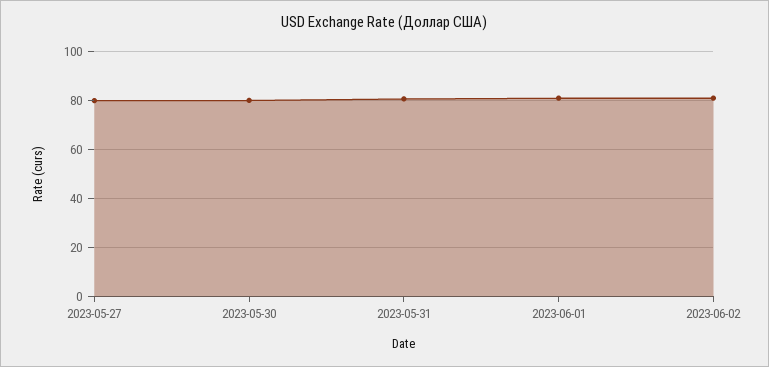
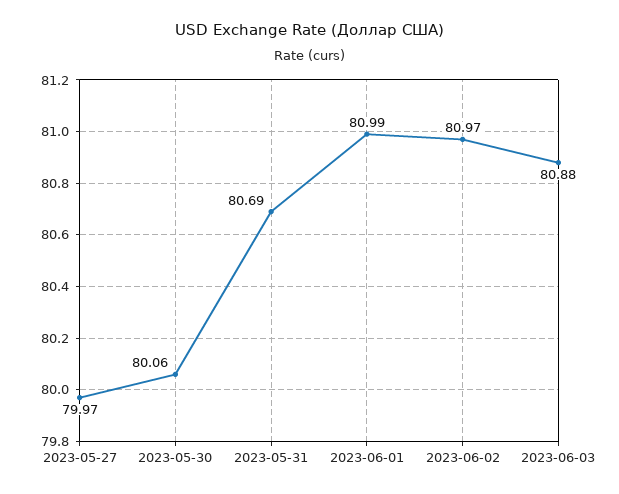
2023-06-03: none -> 80.88

